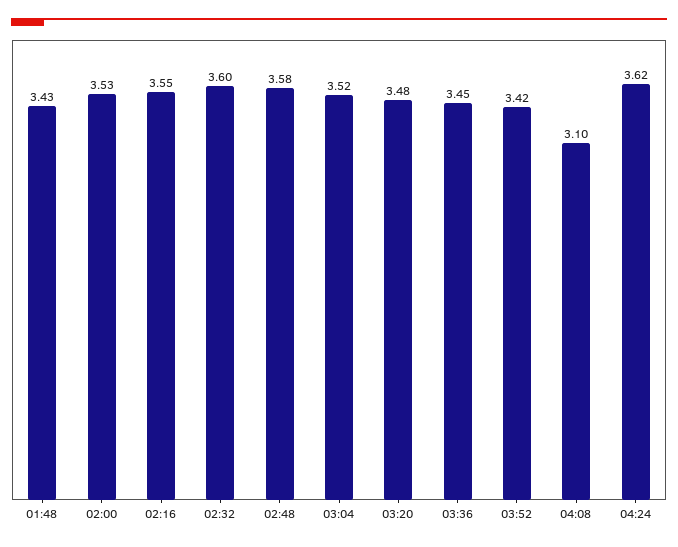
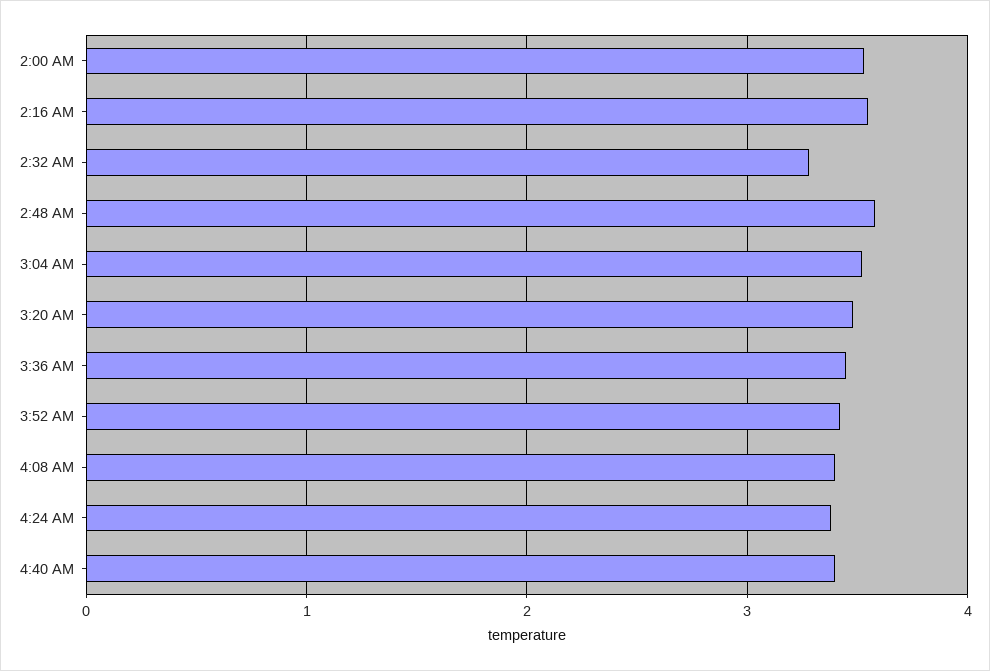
01:48: 3.43 -> none
02:32: 3.6 -> 3.3
04:08: 3.1 -> 3.4
04:24: 3.62 -> 3.4
4:40 AM: none -> 3.4

